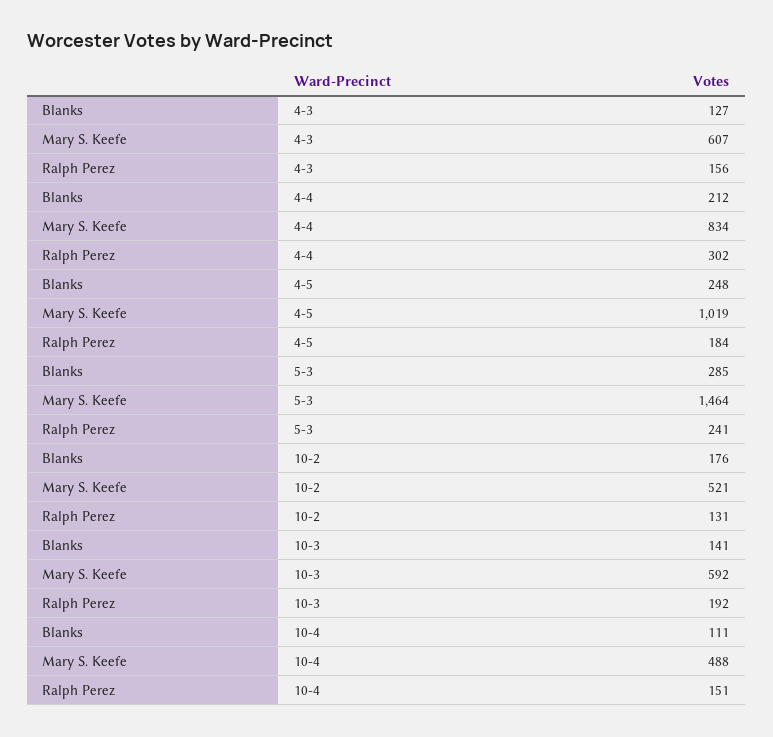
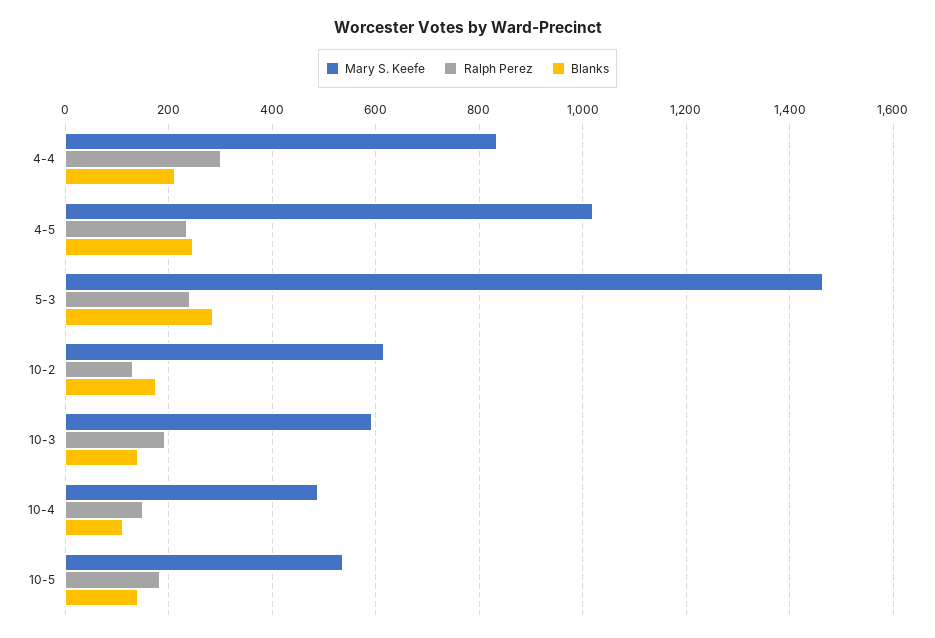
Blanks, 4-3: 127 -> none
Mary S. Keefe, 4-3: 607 -> none
Ralph Perez, 4-3: 156 -> none
Ralph Perez, 4-5: 184 -> 240
Mary S. Keefe, 10-2: 521 -> 620
Mary S. Keefe, 10-5: none -> 540
Ralph Perez, 10-5: none -> 180
Blanks, 10-5: none -> 140

